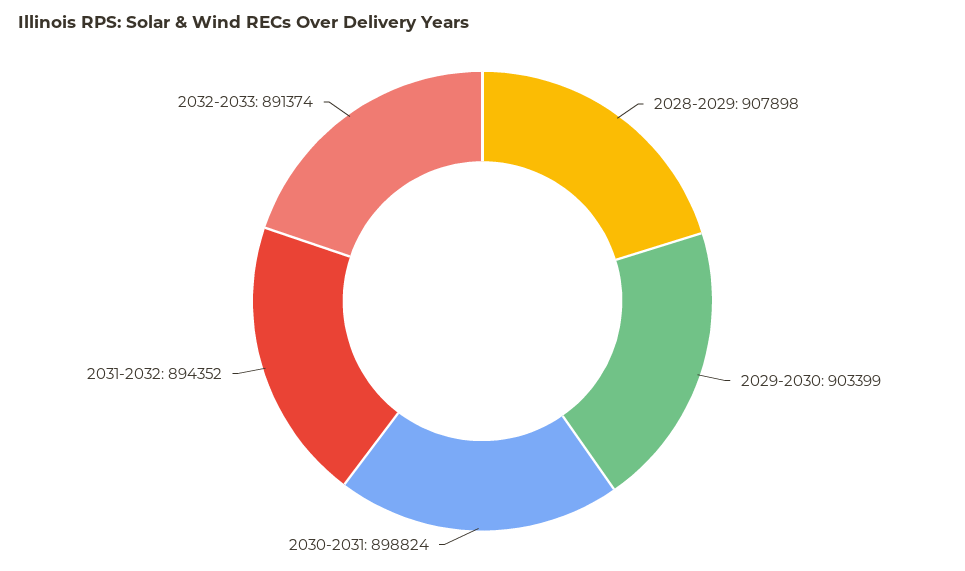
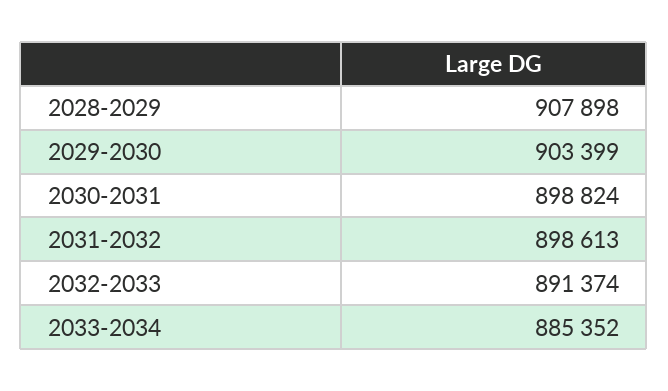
2031-2032: 894352 -> 898613
2033-2034: none -> 885352

